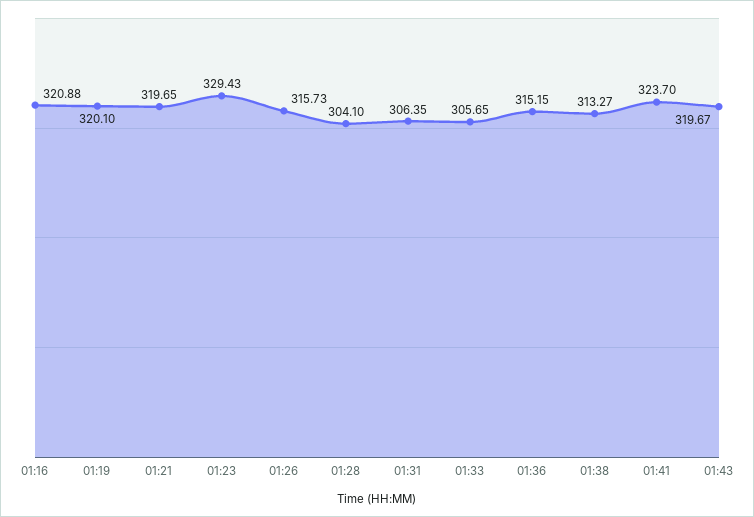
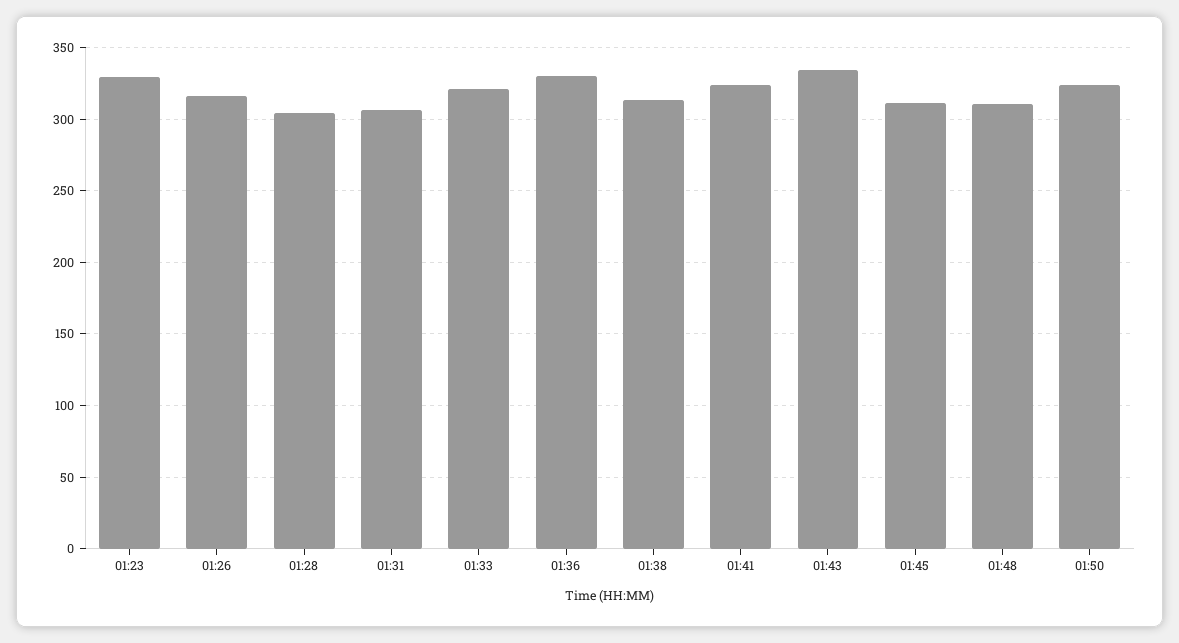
01:16: 320.88 -> none
01:19: 320.1 -> none
01:21: 319.65 -> none
01:33: 305.65 -> 320
01:36: 315.15 -> 330
01:43: 319.67 -> 335
01:45: none -> 310
01:48: none -> 310
01:50: none -> 325

